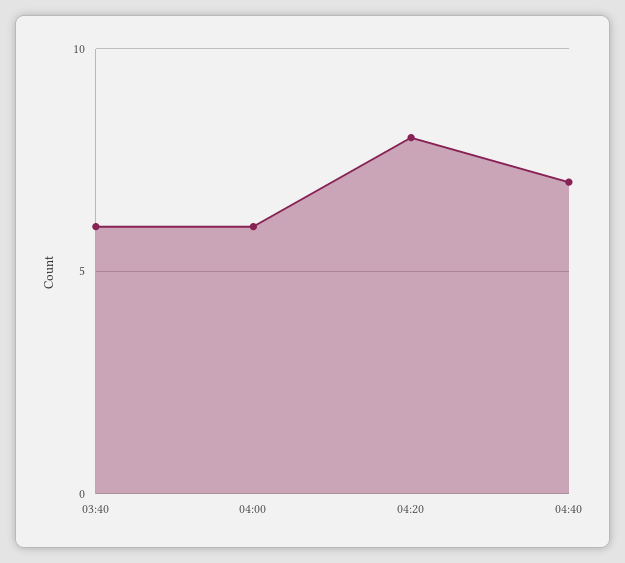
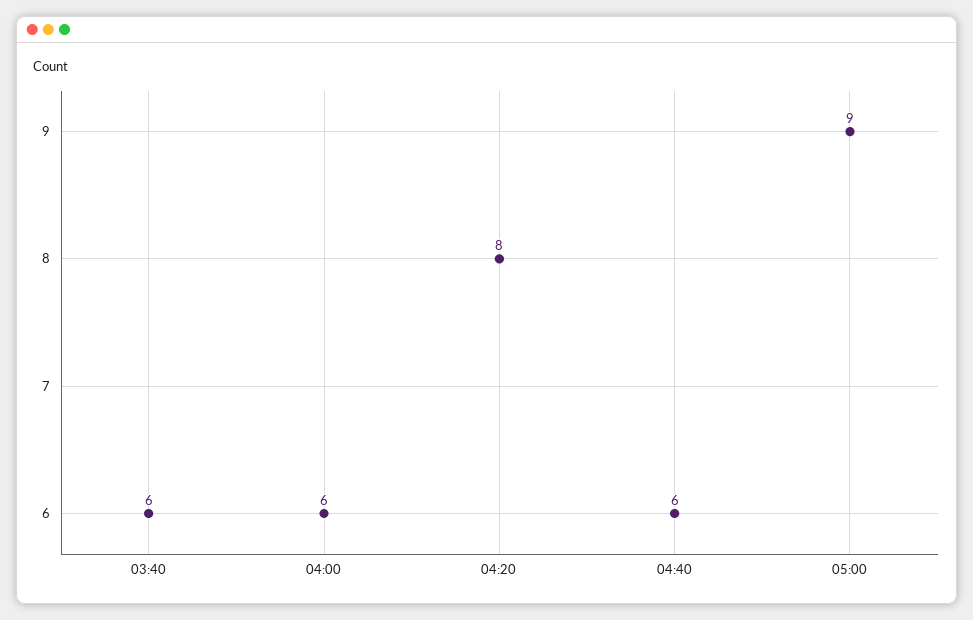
04:40: 7 -> 6
05:00: none -> 9

